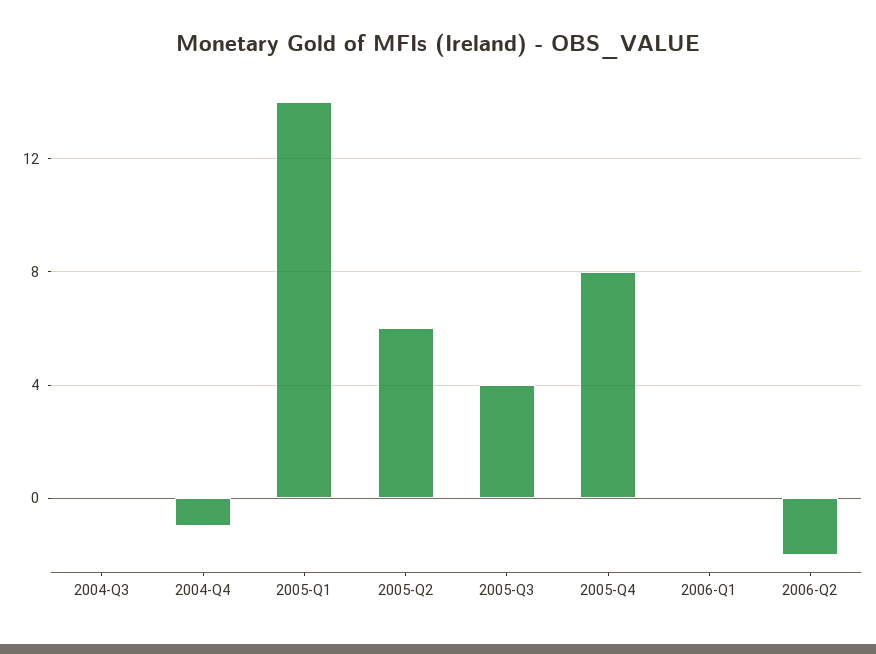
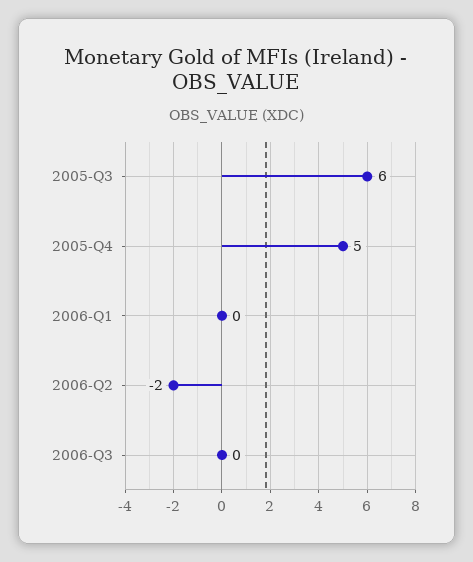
2004-Q3: 0 -> none
2004-Q4: -1 -> none
2005-Q1: 14 -> none
2005-Q2: 6 -> none
2005-Q3: 4 -> 6
2005-Q4: 8 -> 5
2006-Q3: none -> 0

